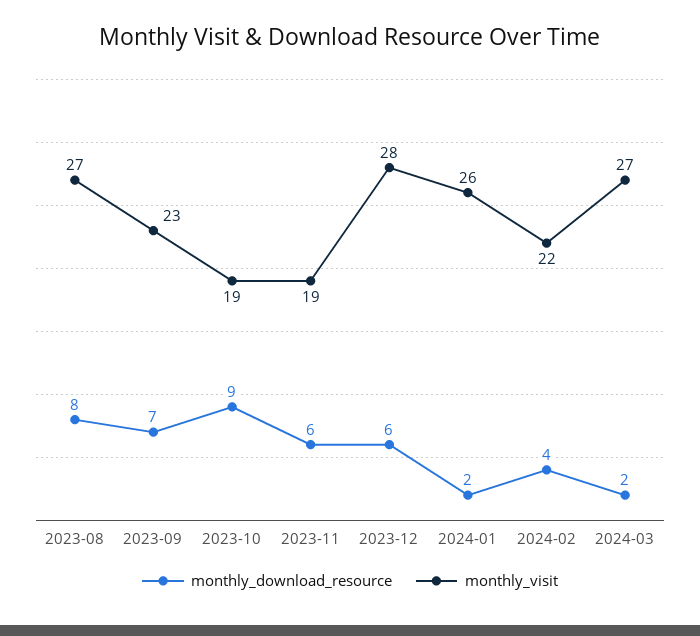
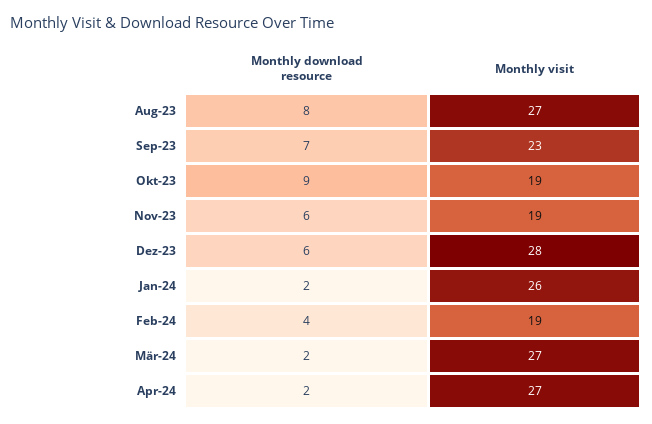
monthly_visit, 2024-02: 22 -> 19
monthly_download_resource, Apr-24: none -> 2
monthly_visit, Apr-24: none -> 27

